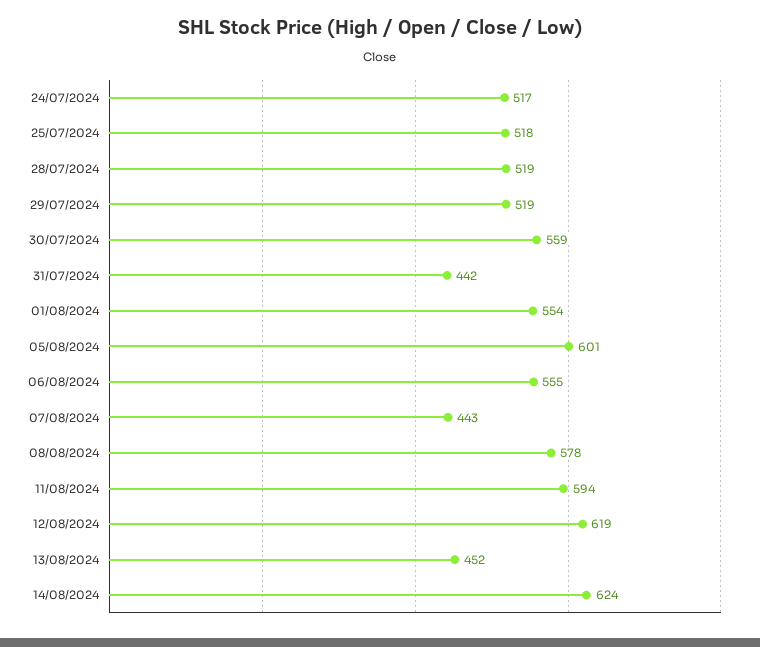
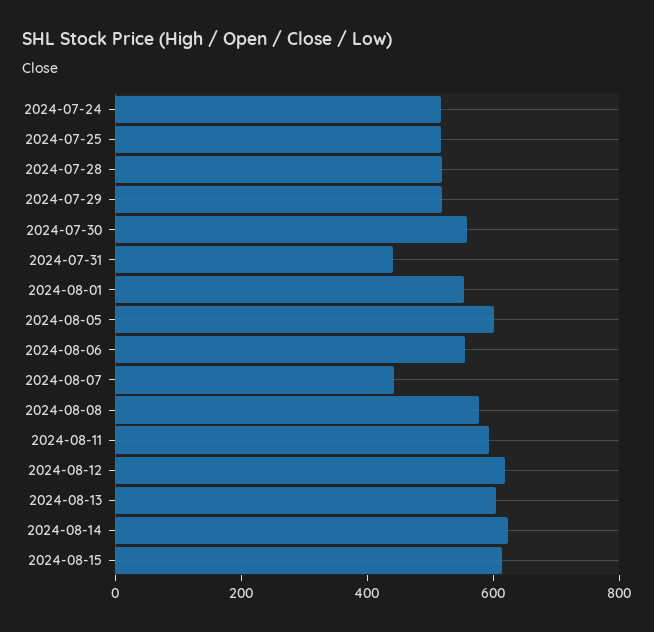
13/08/2024: 452 -> 600
2024-08-15: none -> 600

